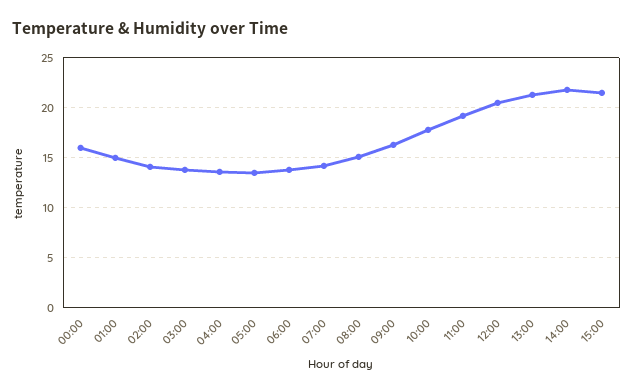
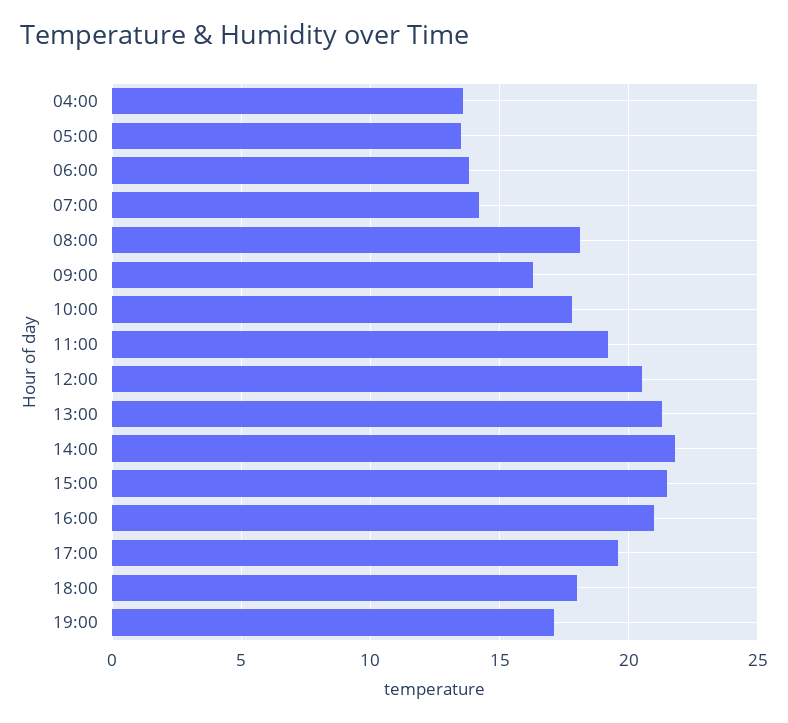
00:00: 16 -> none
01:00: 15 -> none
02:00: 14 -> none
03:00: 14 -> none
08:00: 15 -> 18
16:00: none -> 21
17:00: none -> 19.5
18:00: none -> 18
19:00: none -> 17

